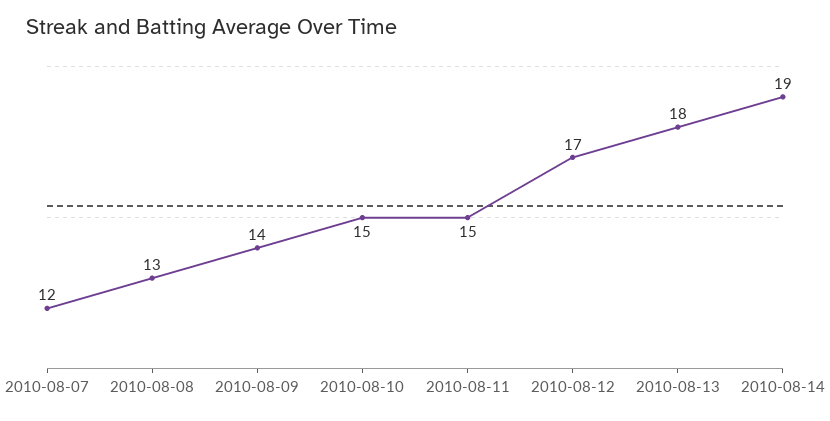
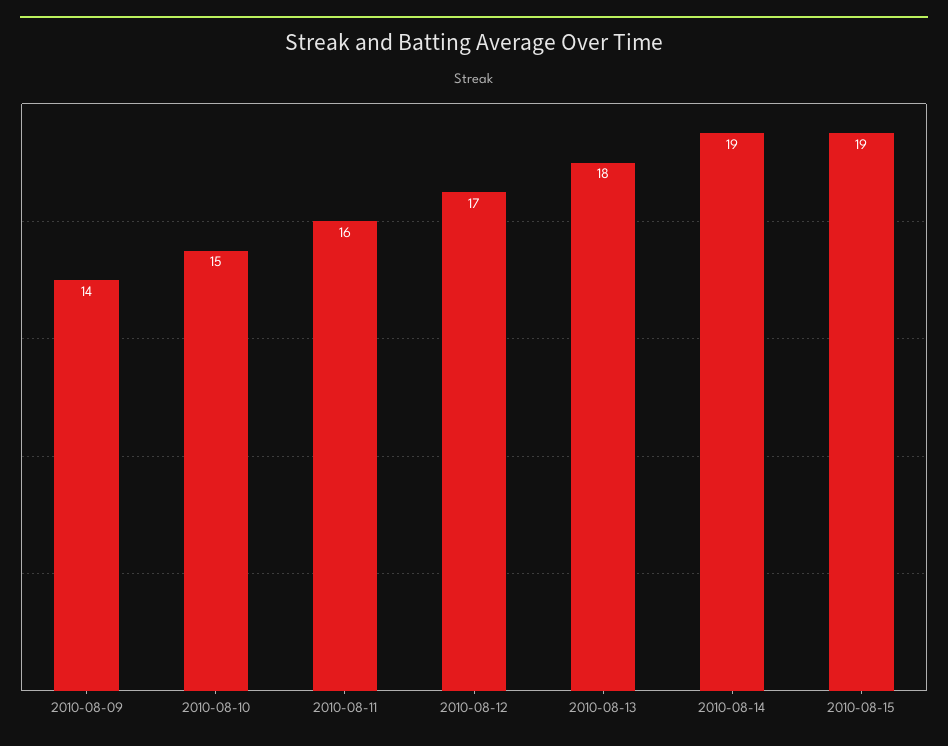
2010-08-07: 12 -> none
2010-08-08: 13 -> none
2010-08-11: 15 -> 16
2010-08-15: none -> 19

